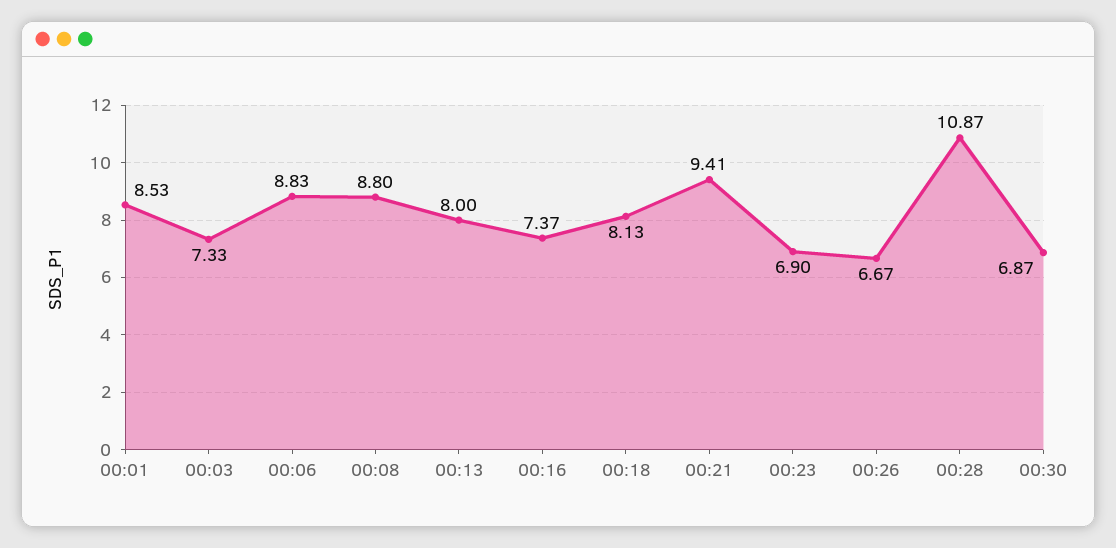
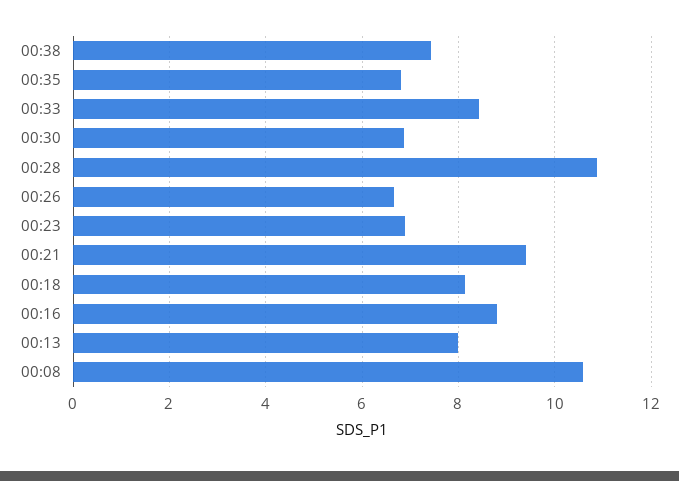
00:01: 8.53 -> none
00:03: 7.33 -> none
00:06: 8.83 -> none
00:08: 8.8 -> 10.6
00:16: 7.37 -> 8.8
00:38: none -> 7.4
00:35: none -> 6.8
00:33: none -> 8.4

